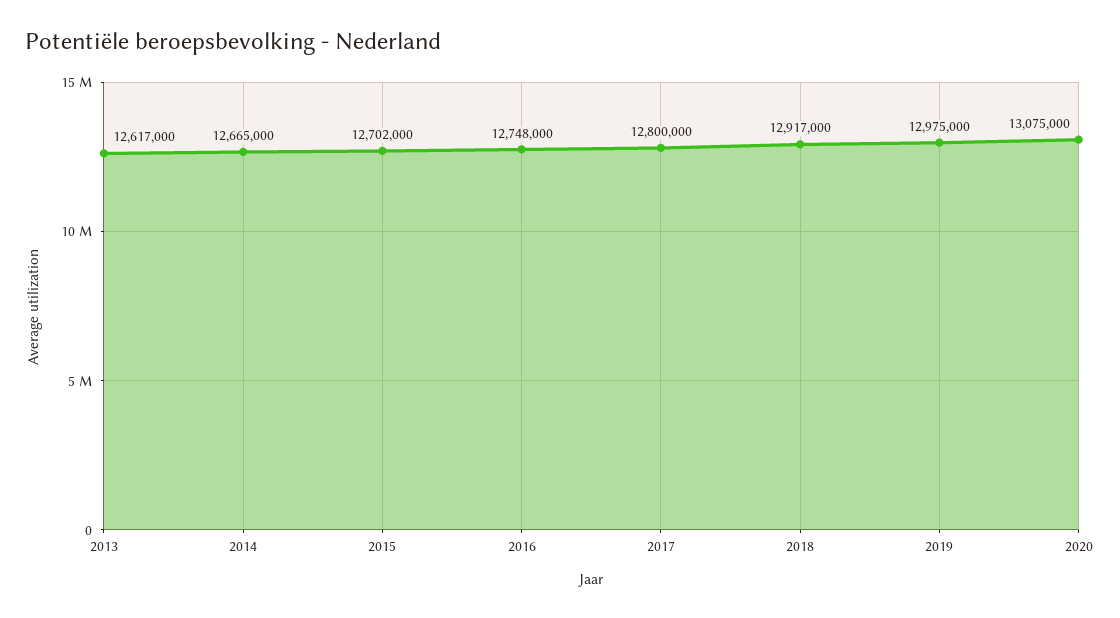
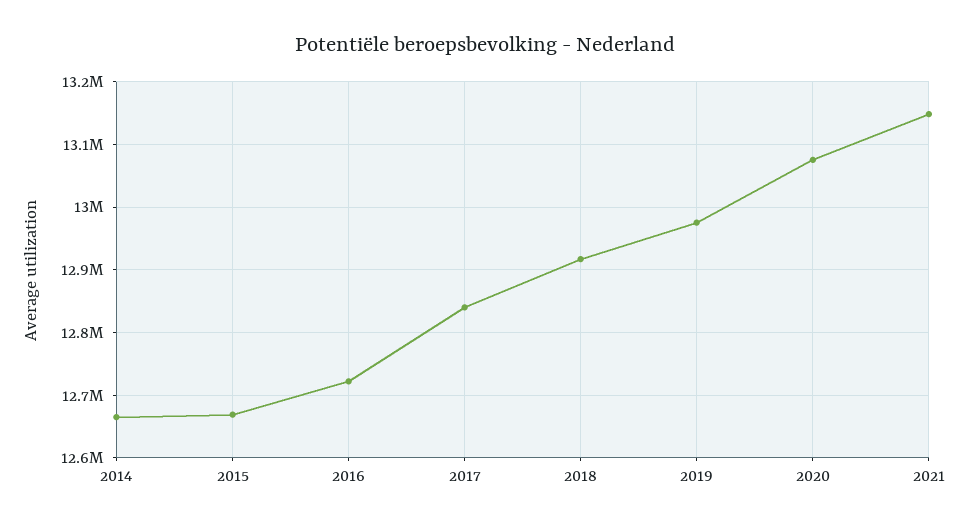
2013: 12617000 -> none
2015: 12702000 -> 12670000
2016: 12748000 -> 12720000
2017: 12800000 -> 12840000
2021: none -> 13150000

